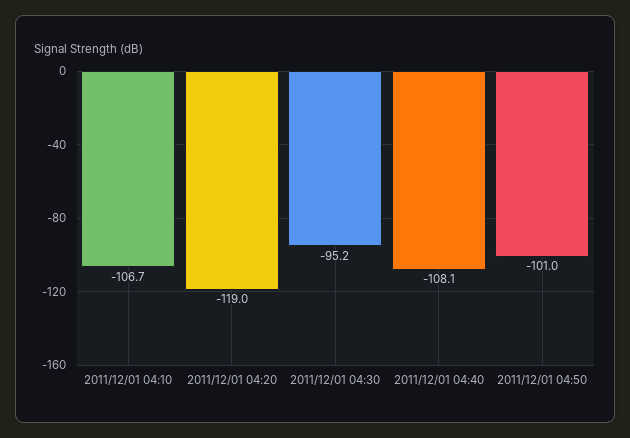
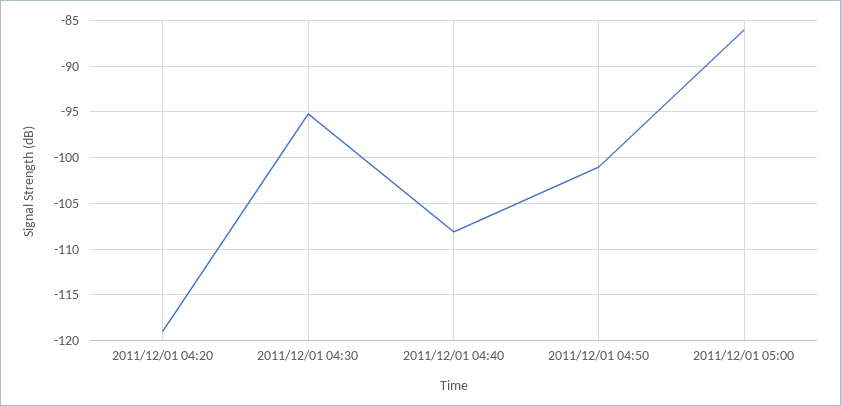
2011/12/01 04:10: -106.7 -> none
2011/12/01 05:00: none -> -86

